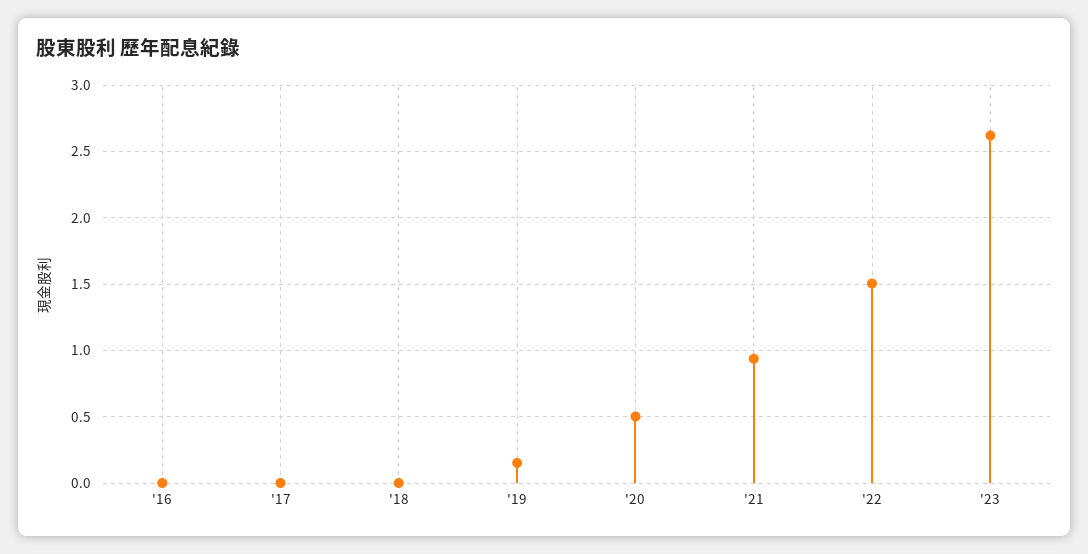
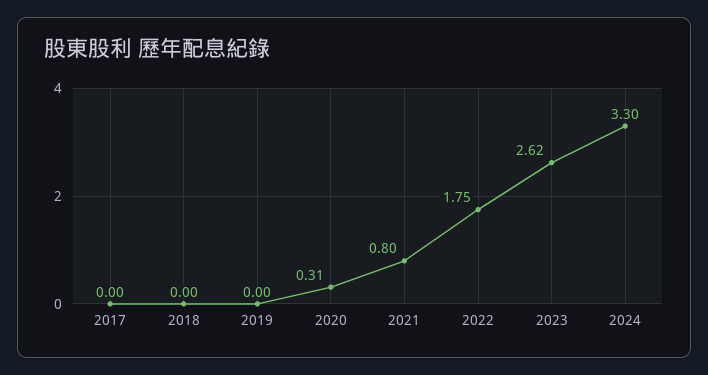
'16: 0 -> none
'19: 0.15 -> 0
'20: 0.5 -> 0.31
'21: 0.95 -> 0.8
'22: 1.5 -> 1.75
2024: none -> 3.3

